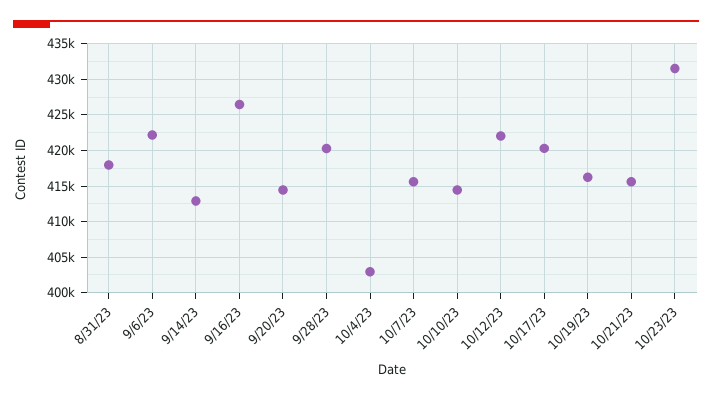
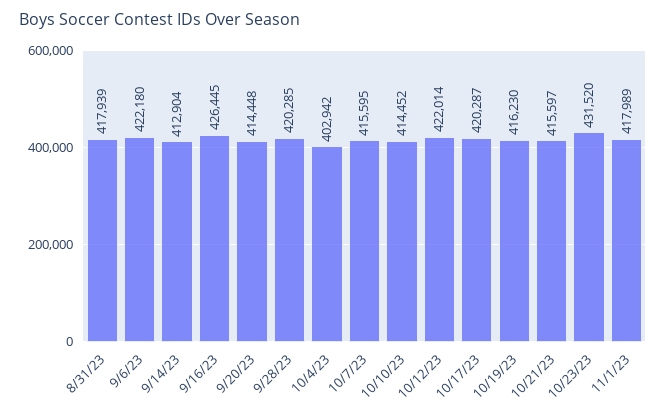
11/1/23: none -> 417989

